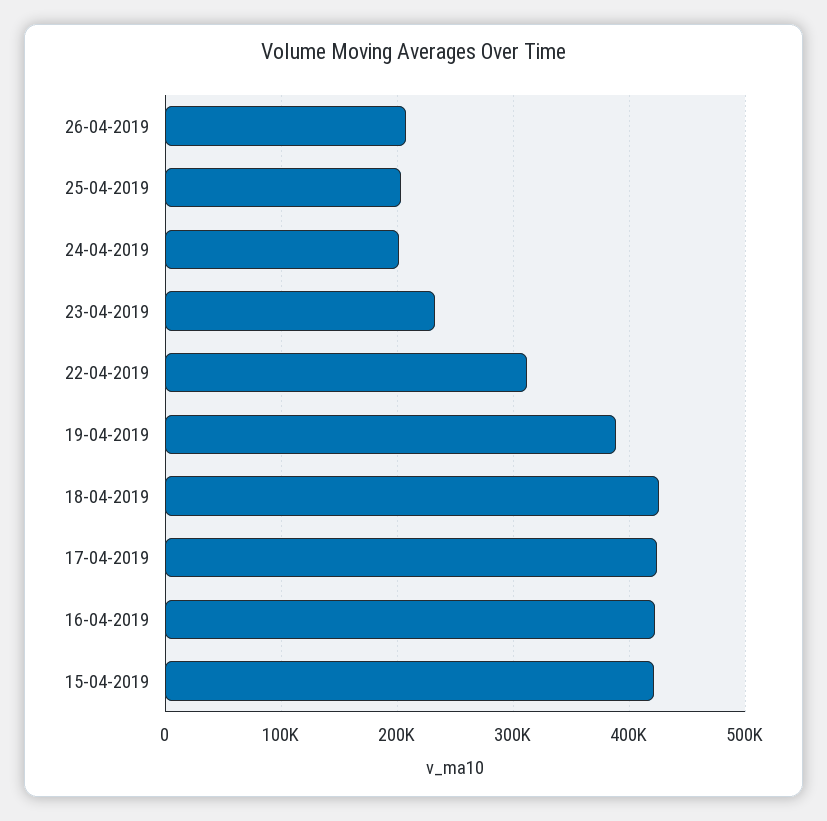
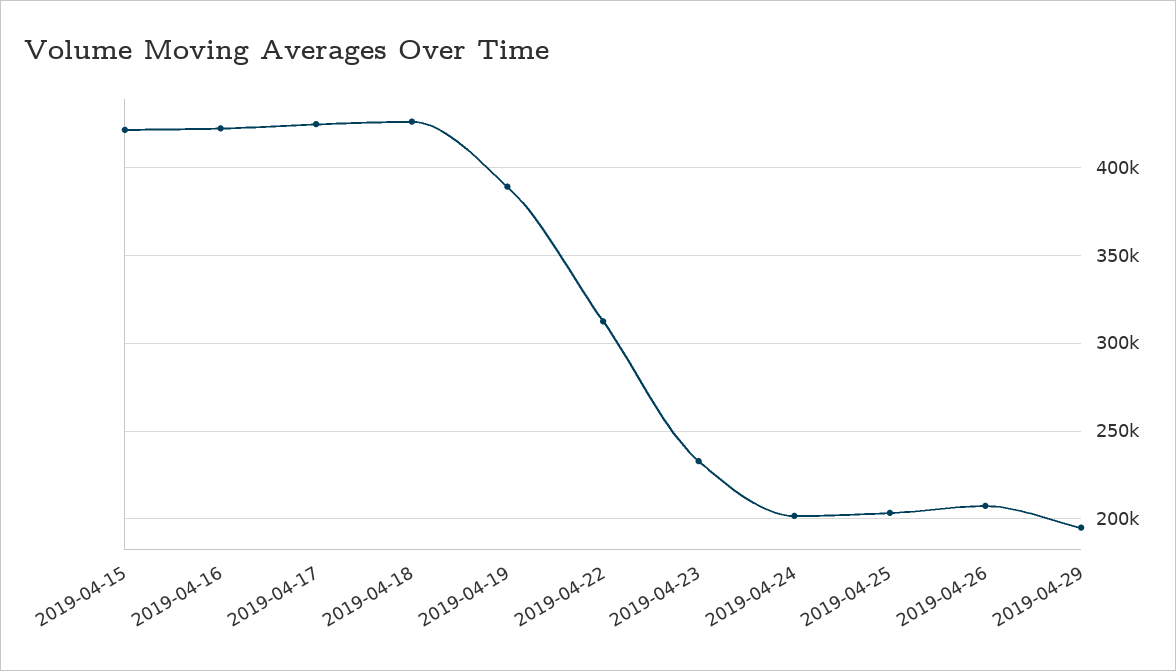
2019-04-29: none -> 195000

